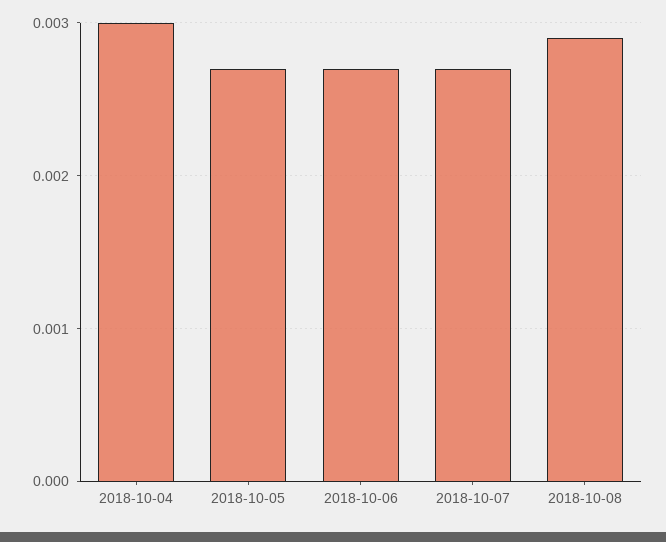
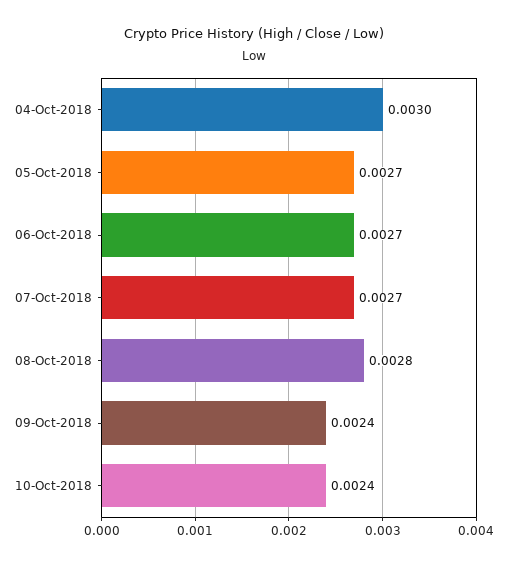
2018-10-08: 0.0029 -> 0.0028
09-Oct-2018: none -> 0.0024
10-Oct-2018: none -> 0.0024

